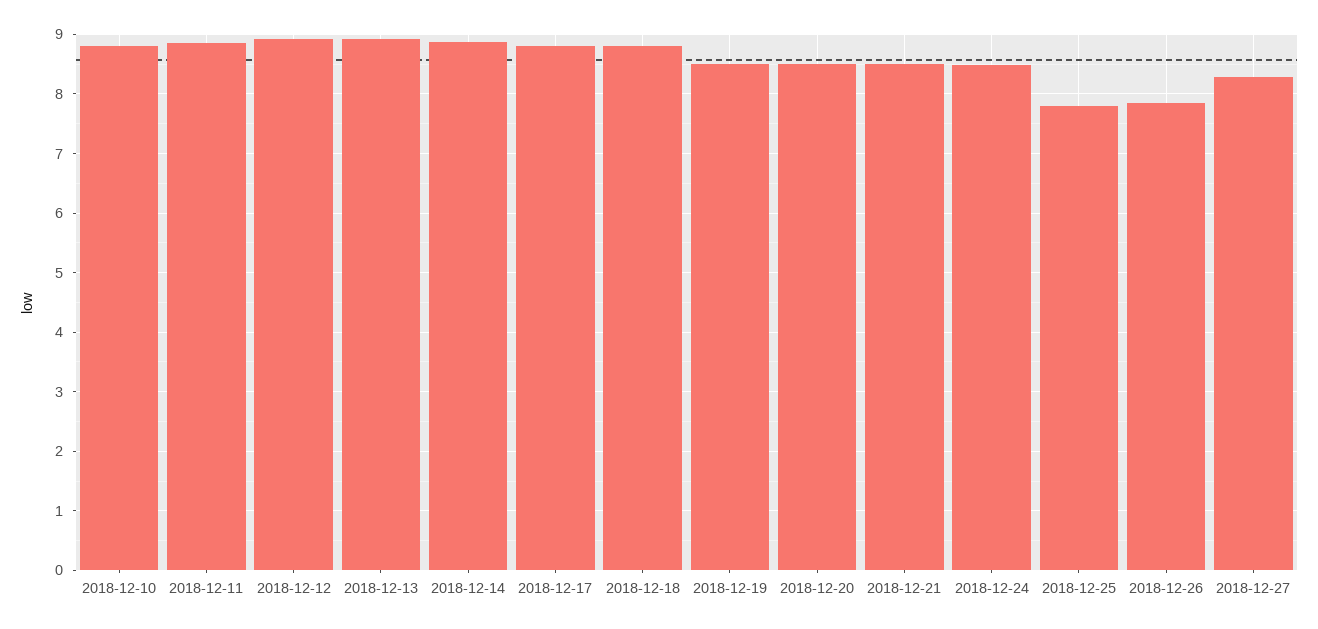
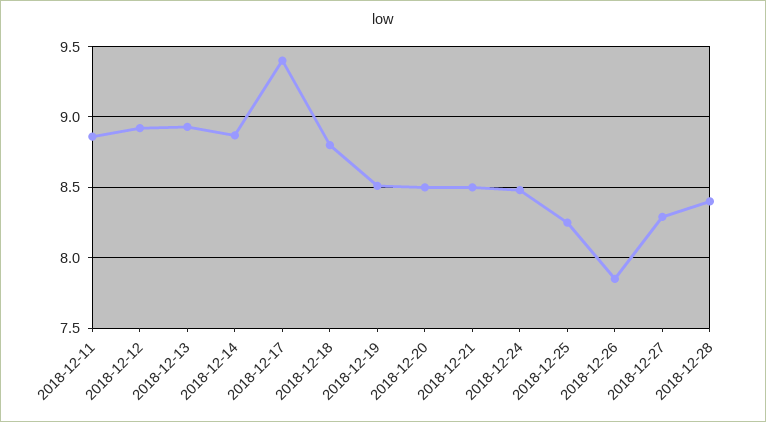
2018-12-10: 8.8 -> none
2018-12-17: 8.8 -> 9.4
2018-12-25: 7.8 -> 8.25
2018-12-28: none -> 8.4

